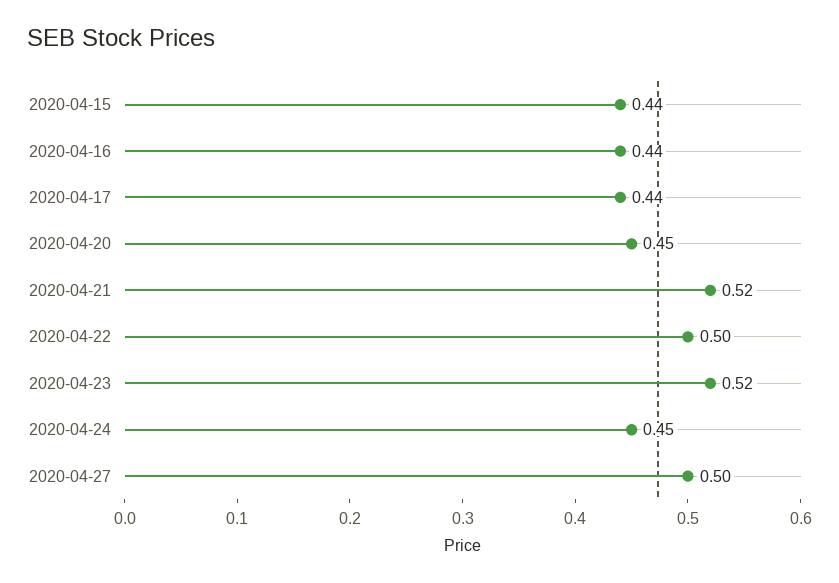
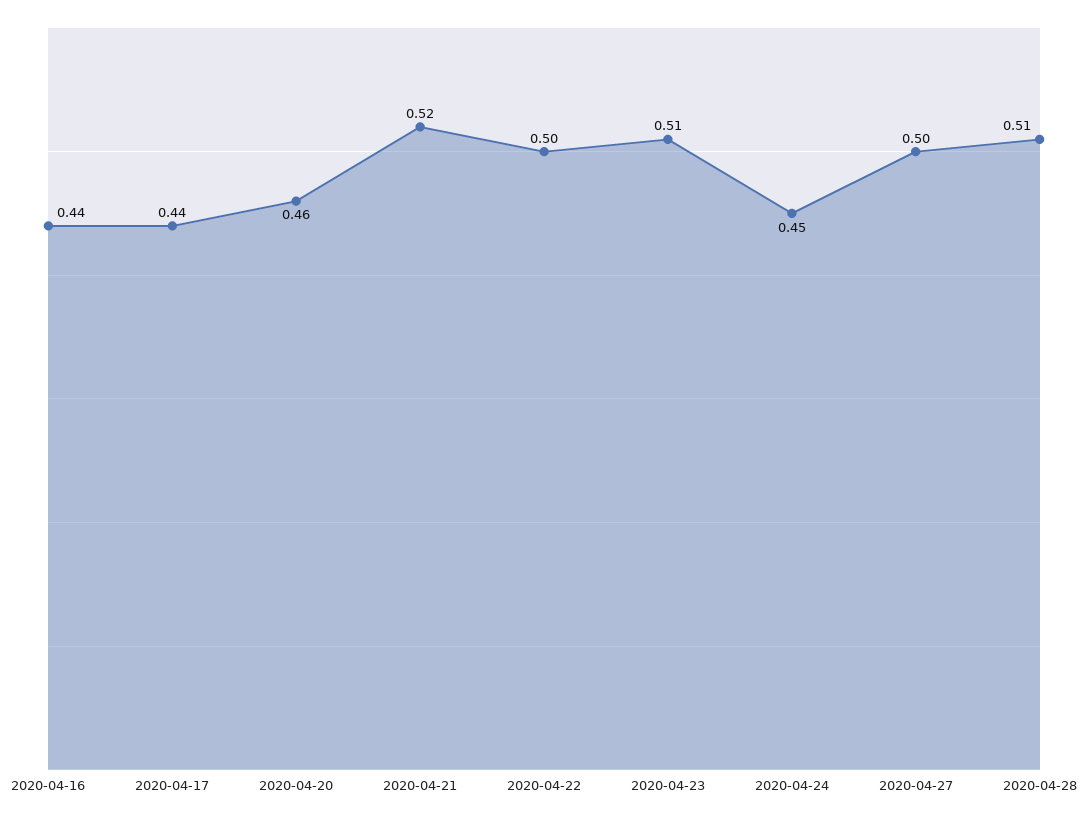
2020-04-15: 0.44 -> none
2020-04-20: 0.45 -> 0.46
2020-04-23: 0.52 -> 0.51
2020-04-28: none -> 0.51

